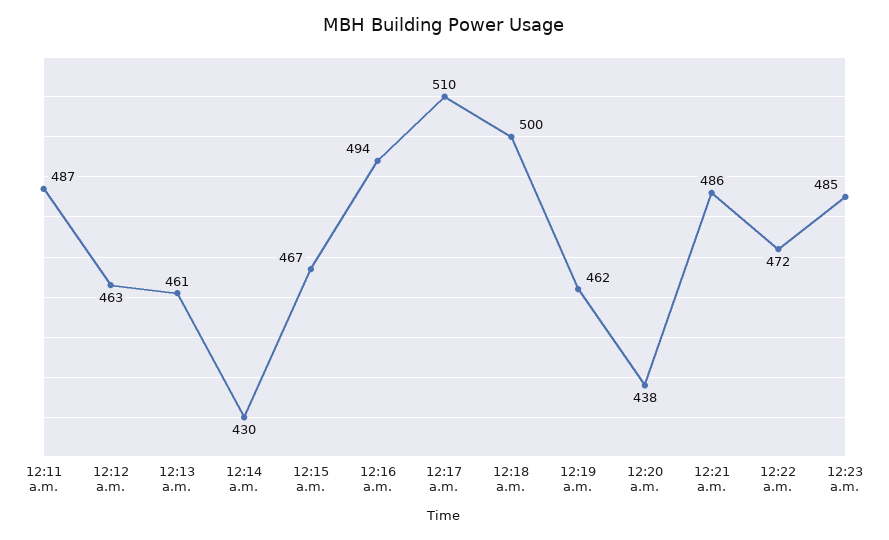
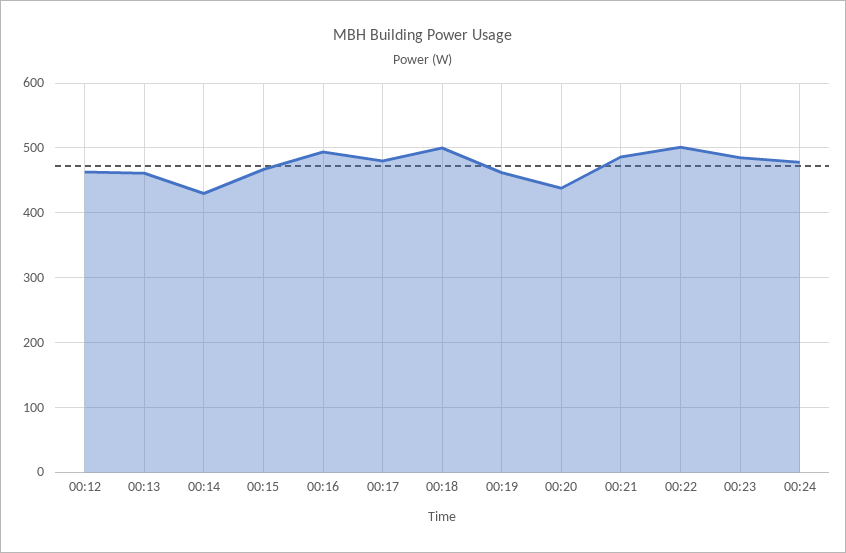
12:11 a.m.: 487 -> none
12:17 a.m.: 510 -> 480
12:22 a.m.: 472 -> 500
00:24: none -> 480

